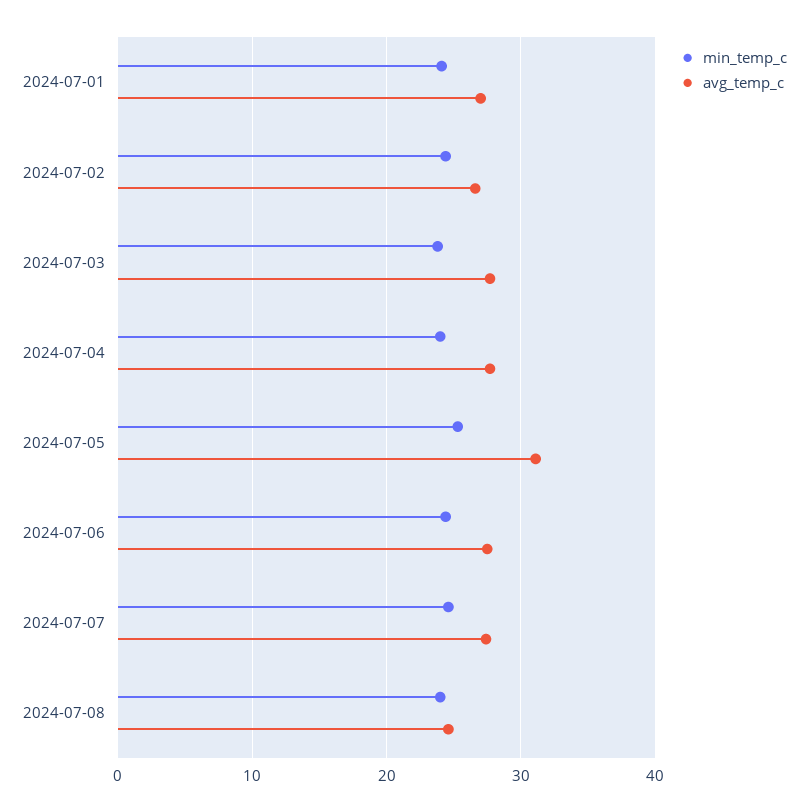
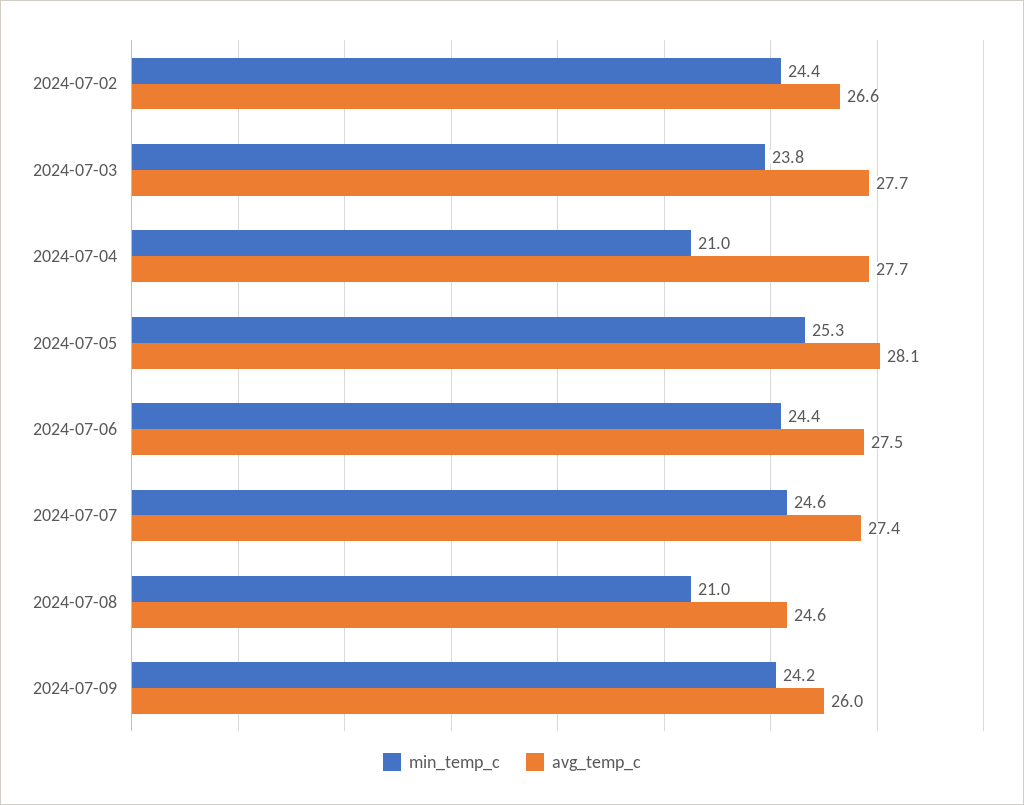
min_temp_c, 2024-07-01: 24 -> none
avg_temp_c, 2024-07-01: 27 -> none
min_temp_c, 2024-07-04: 24 -> 21
avg_temp_c, 2024-07-05: 31 -> 28.1
min_temp_c, 2024-07-08: 24 -> 21
min_temp_c, 2024-07-09: none -> 24.2
avg_temp_c, 2024-07-09: none -> 26

